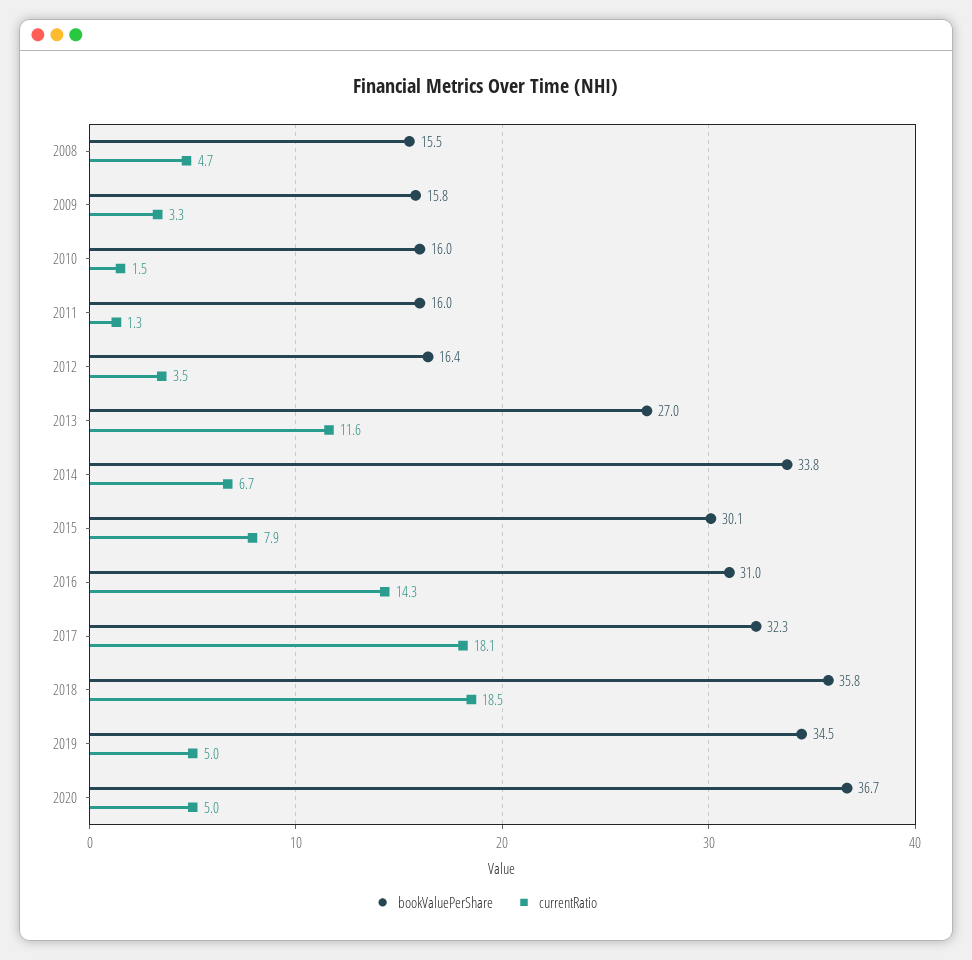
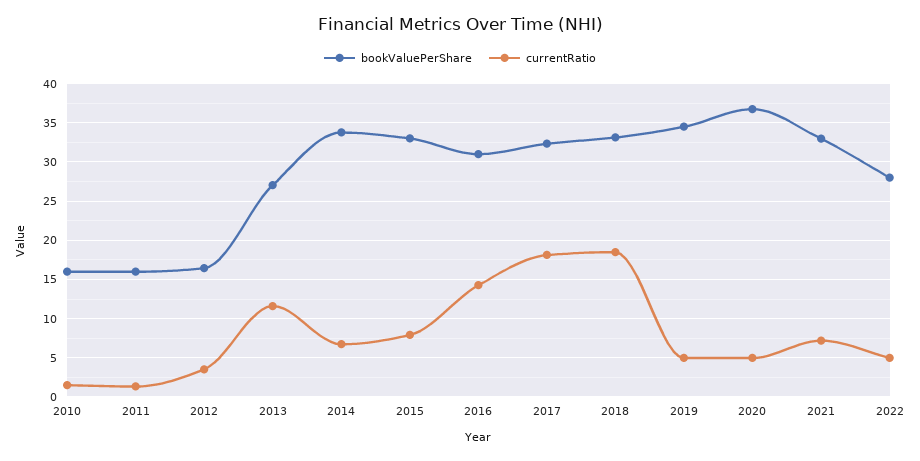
bookValuePerShare, 2008: 15.5 -> none
currentRatio, 2008: 4.7 -> none
bookValuePerShare, 2009: 15.8 -> none
currentRatio, 2009: 3.3 -> none
bookValuePerShare, 2015: 30.1 -> 33
bookValuePerShare, 2018: 35.8 -> 33
bookValuePerShare, 2021: none -> 33
currentRatio, 2021: none -> 7
bookValuePerShare, 2022: none -> 28
currentRatio, 2022: none -> 5

